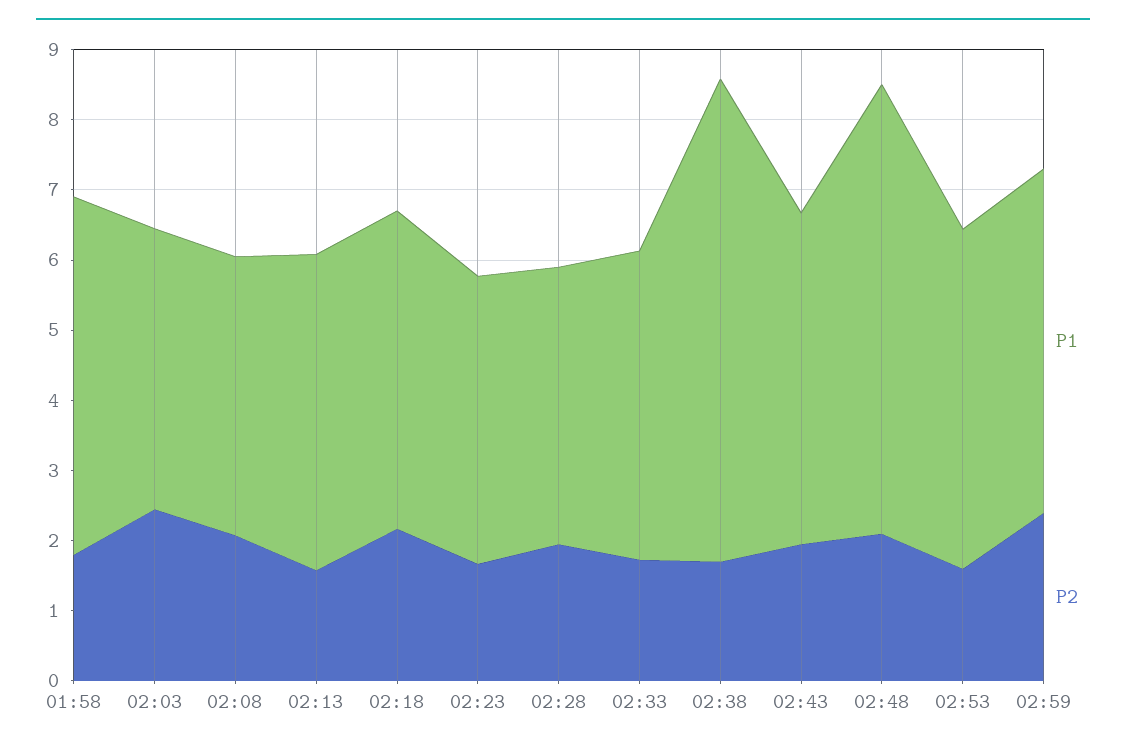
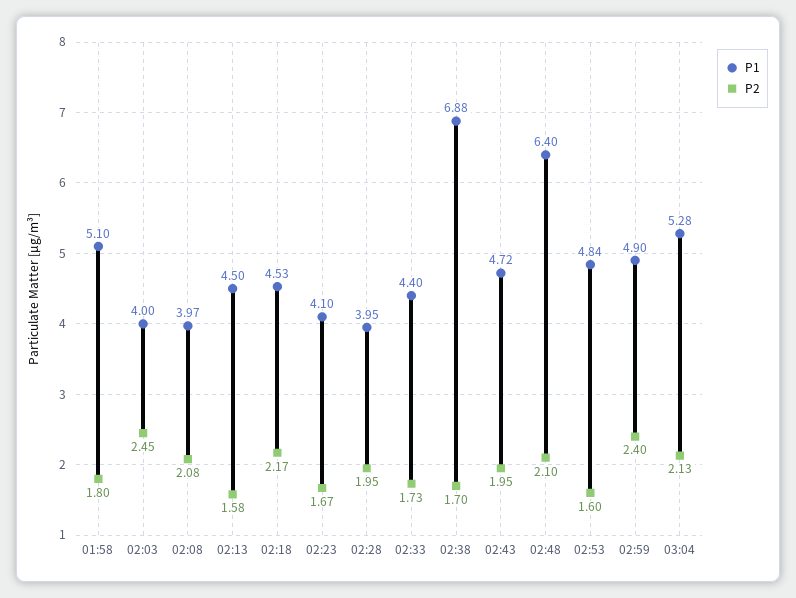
P1, 03:04: none -> 5.28
P2, 03:04: none -> 2.13

